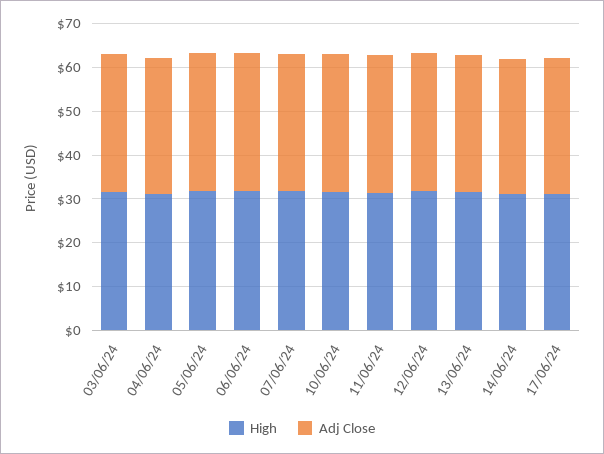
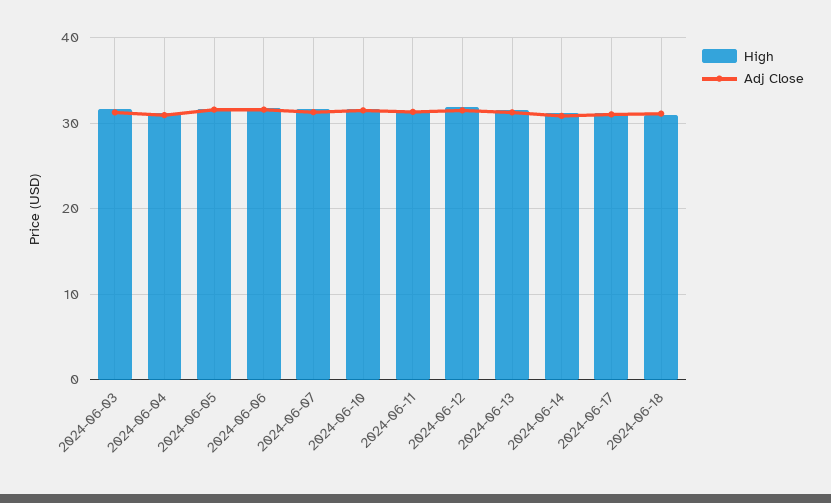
High, 2024-06-18: none -> 31
Adj Close, 2024-06-18: none -> 31

